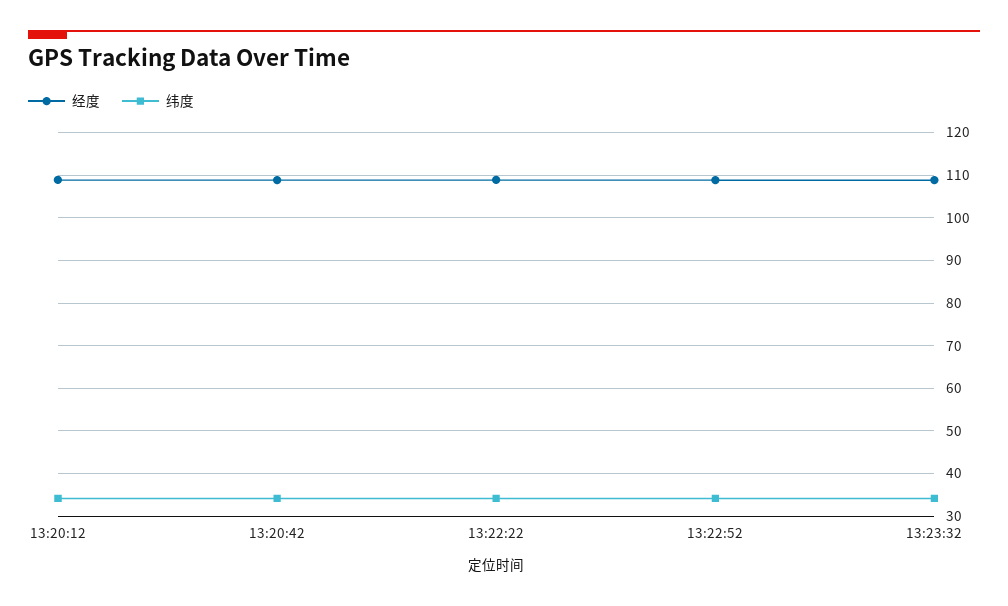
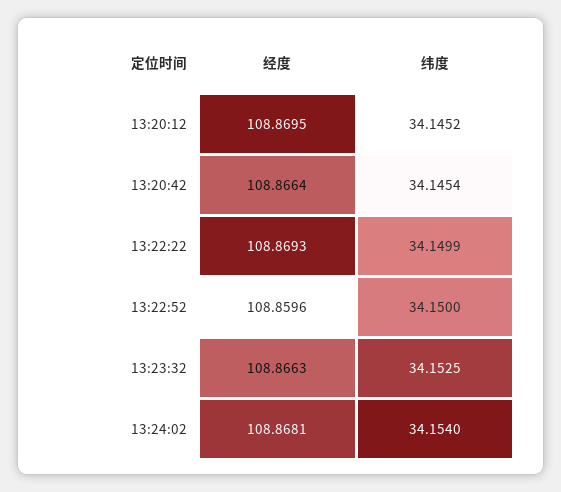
经度, 13:24:02: none -> 108.8681
纬度, 13:24:02: none -> 34.154

